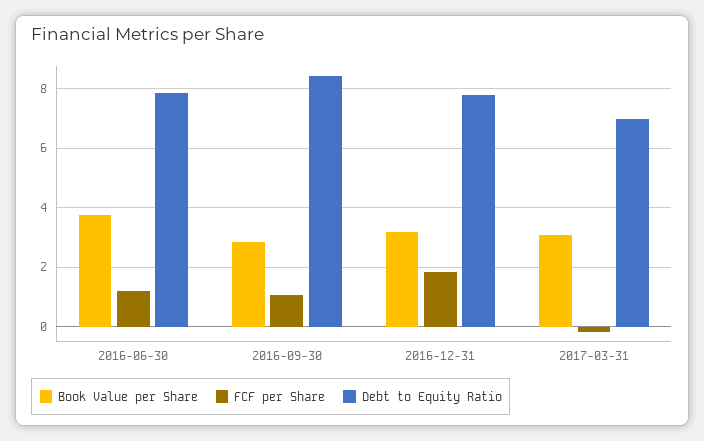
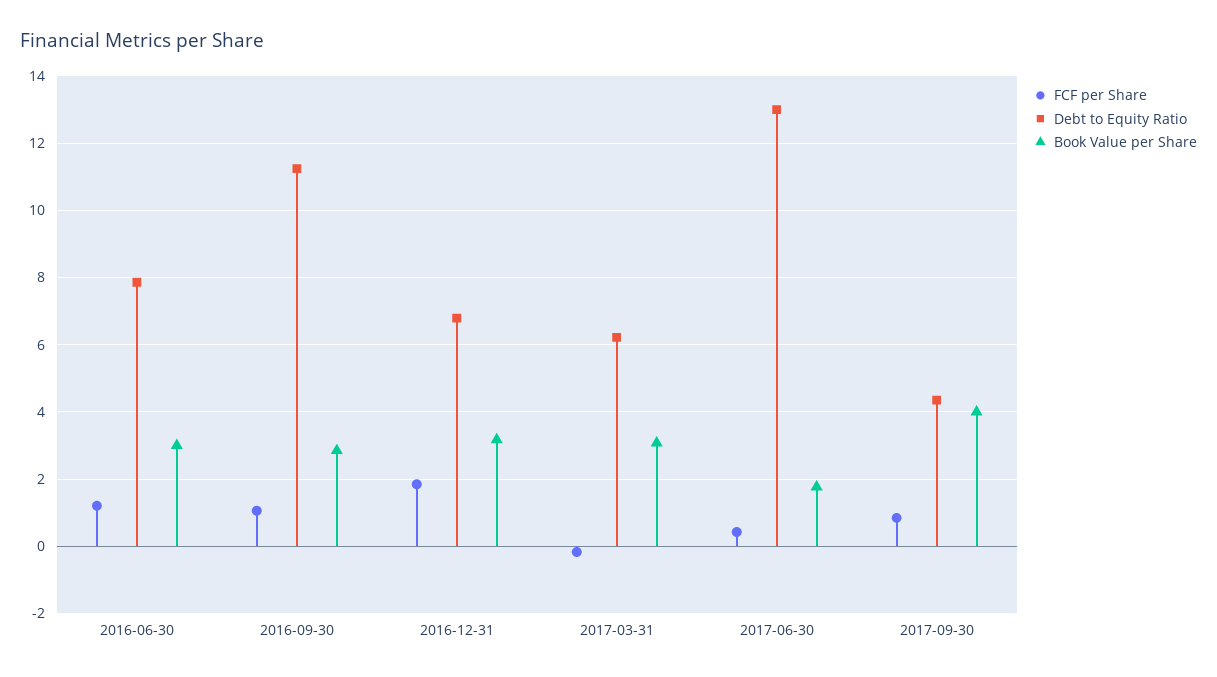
Book Value per Share, 2016-06-30: 3.75 -> 3
Debt to Equity Ratio, 2016-09-30: 8.5 -> 11.2
Debt to Equity Ratio, 2016-12-31: 7.75 -> 6.8
Debt to Equity Ratio, 2017-03-31: 7 -> 6.2
FCF per Share, 2017-06-30: none -> 0.4
Debt to Equity Ratio, 2017-06-30: none -> 13
Book Value per Share, 2017-06-30: none -> 1.8
FCF per Share, 2017-09-30: none -> 0.8
Debt to Equity Ratio, 2017-09-30: none -> 4.4
Book Value per Share, 2017-09-30: none -> 4

